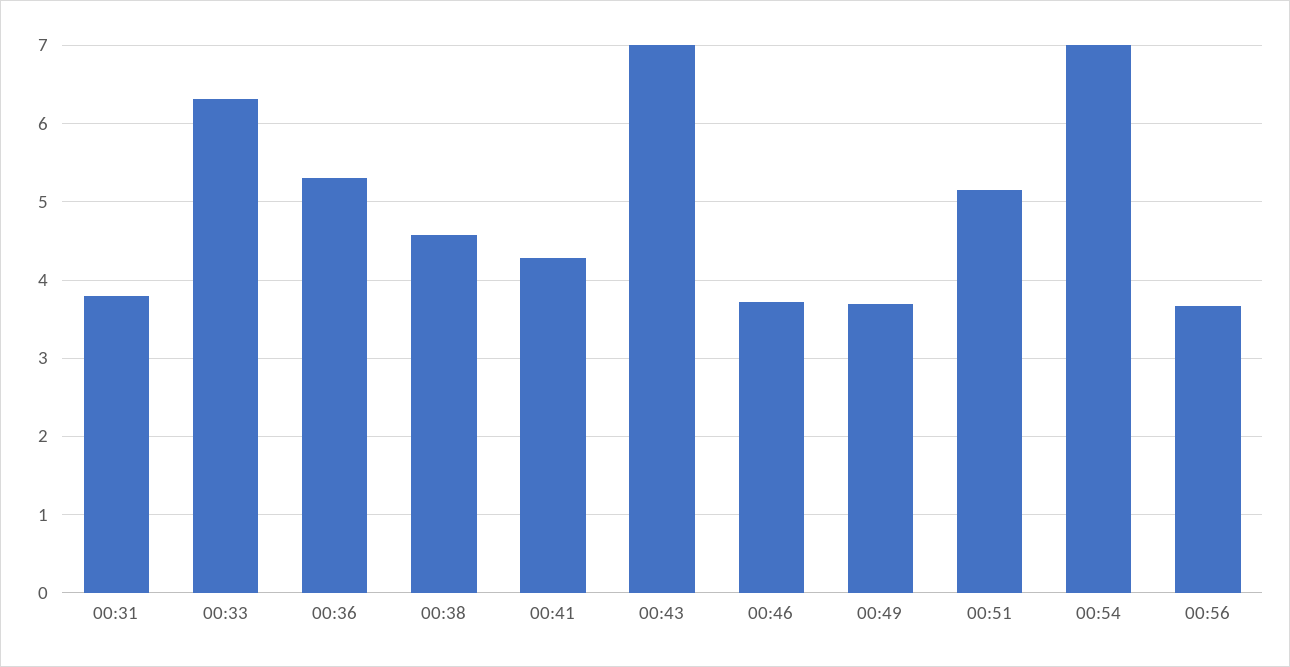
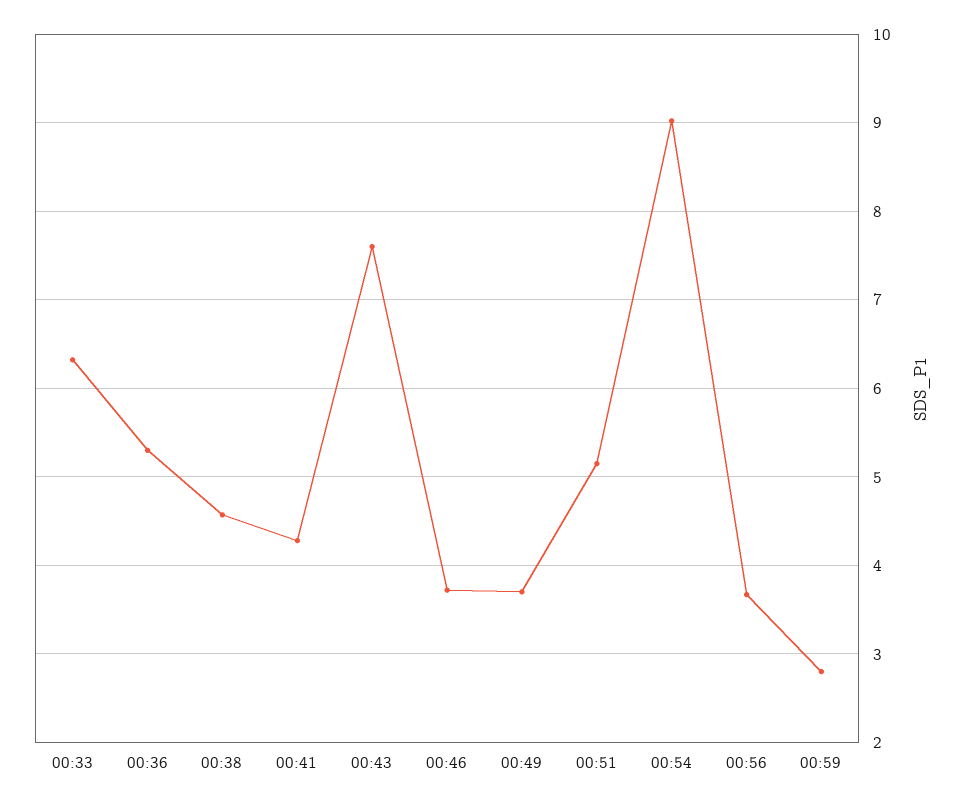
00:31: 3.8 -> none
00:43: 7 -> 7.6
00:54: 7 -> 9
00:59: none -> 2.8

